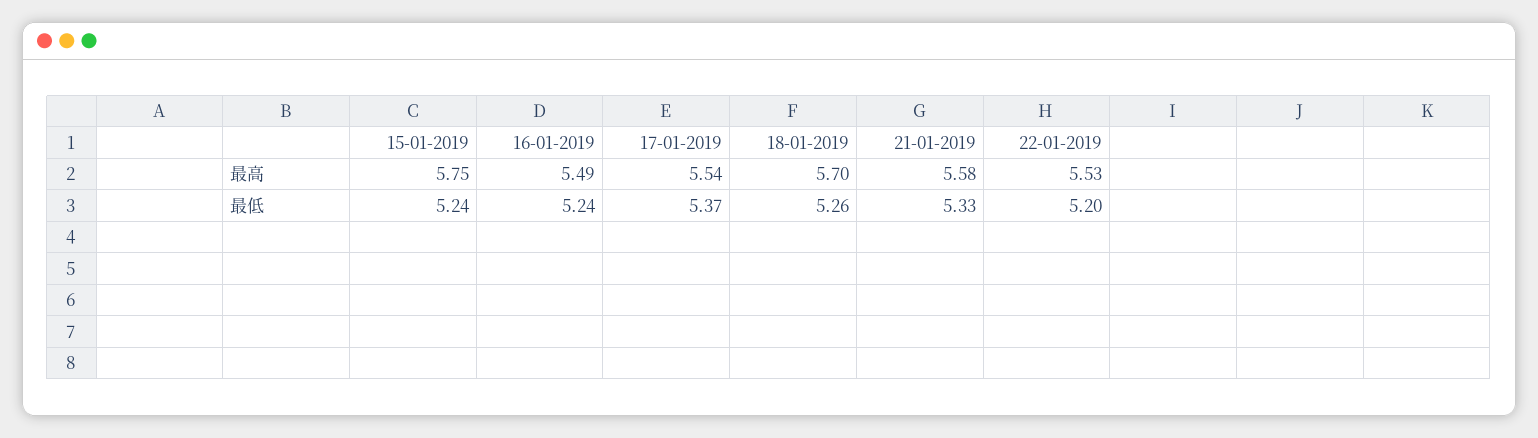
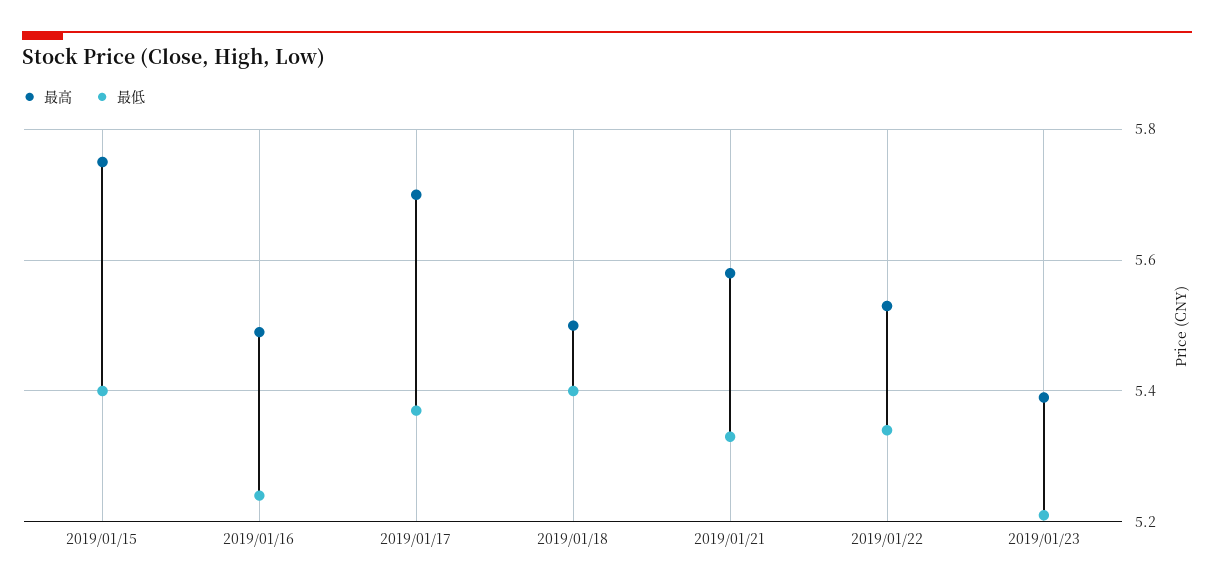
最高, 17-01-2019: 5.54 -> 5.7
最高, 18-01-2019: 5.7 -> 5.5
最低, 15-01-2019: 5.24 -> 5.4
最低, 18-01-2019: 5.26 -> 5.4
最低, 22-01-2019: 5.2 -> 5.35
最高, 2019/01/23: none -> 5.4
最低, 2019/01/23: none -> 5.2

